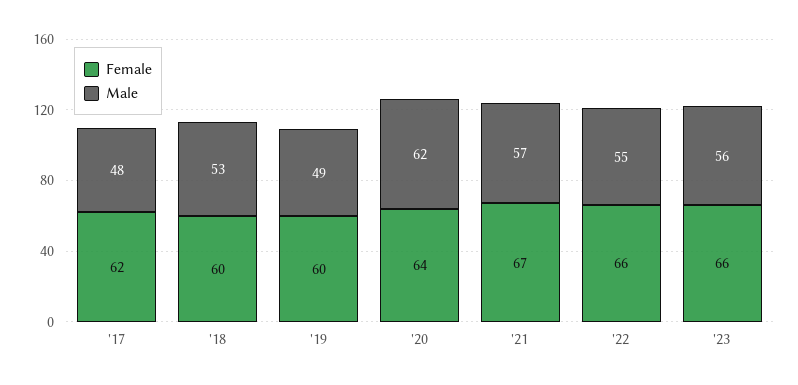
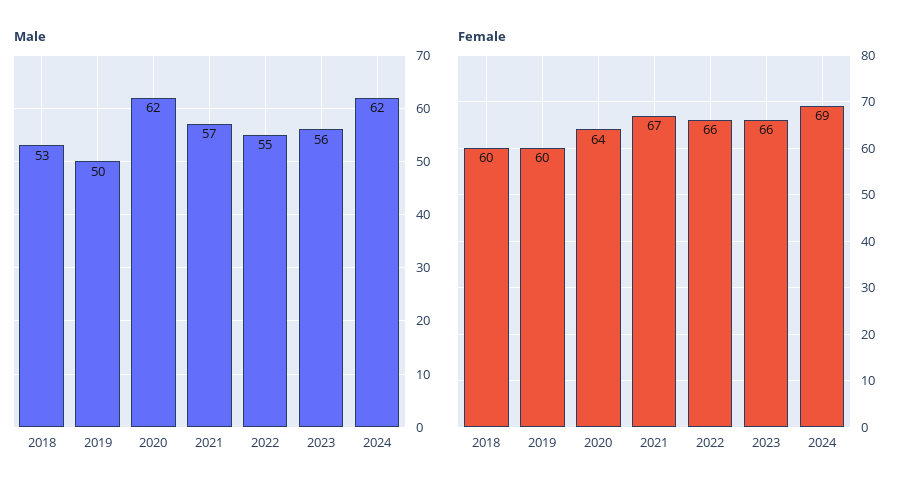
Female, '17: 62 -> none
Male, '17: 48 -> none
Male, '19: 49 -> 50
Male, 2024: none -> 62
Female, 2024: none -> 69

